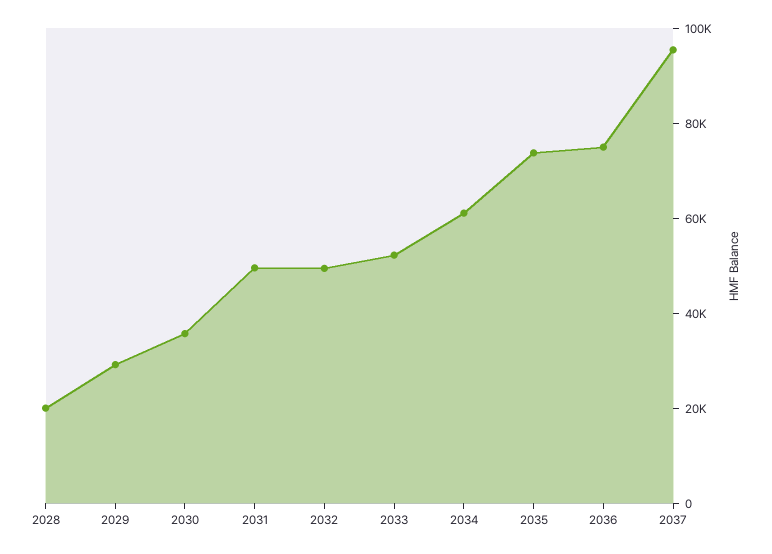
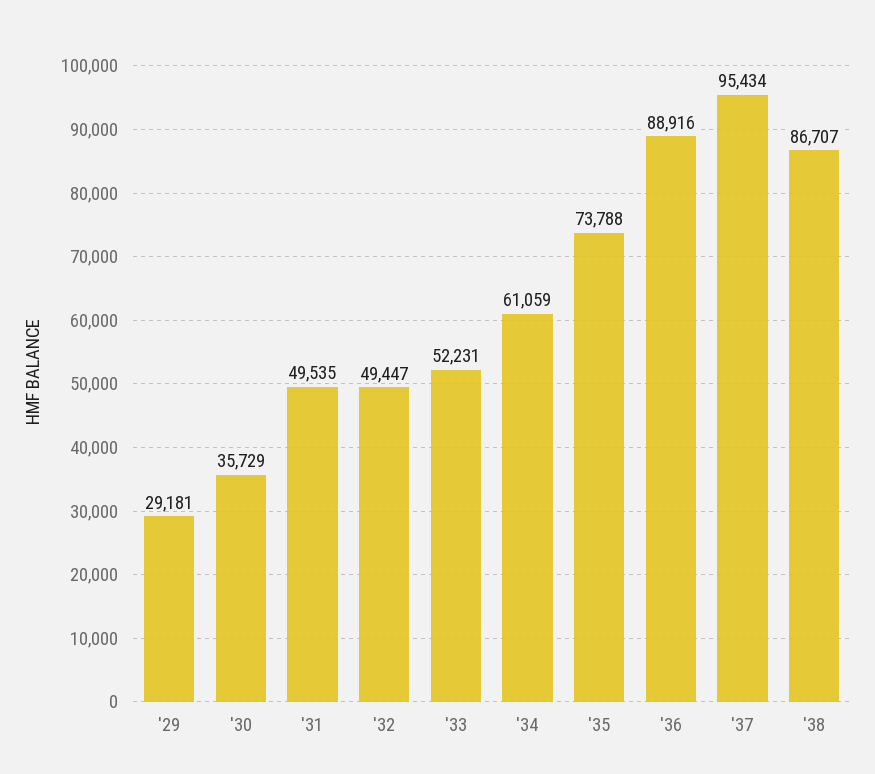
2028: 20000 -> none
2036: 75000 -> 88916
'38: none -> 86707

